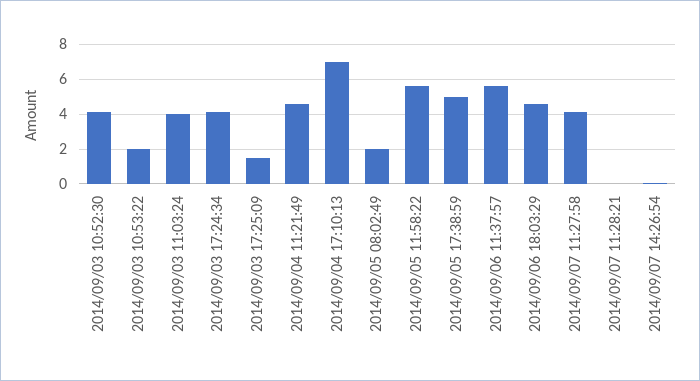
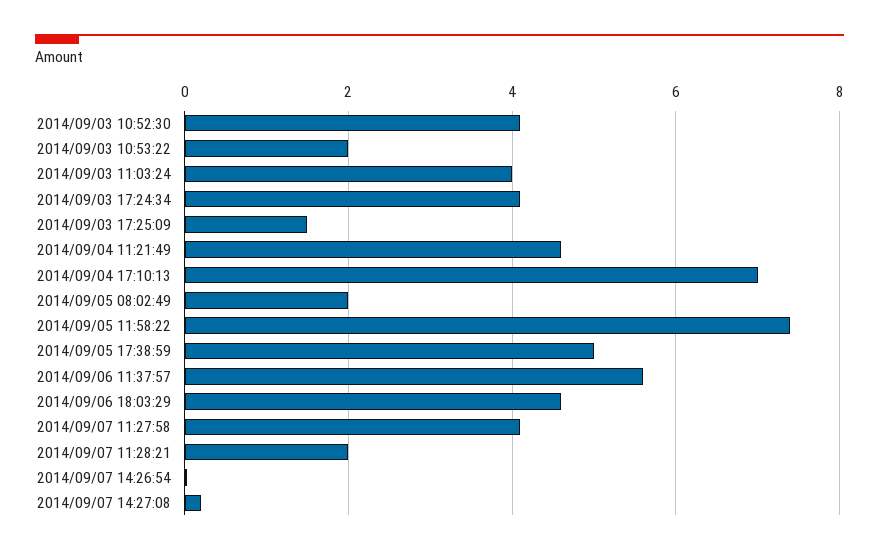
2014/09/05 11:58:22: 5.5 -> 7.4
2014/09/07 11:28:21: 0 -> 2
2014/09/07 14:27:08: none -> 0.2

